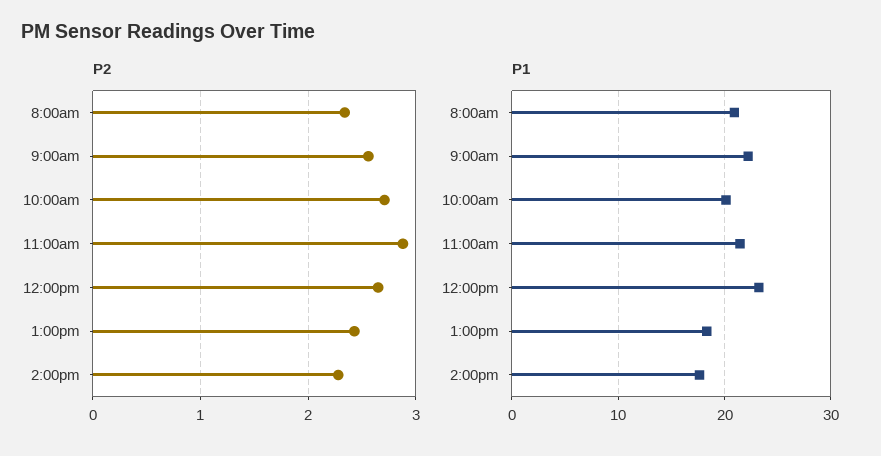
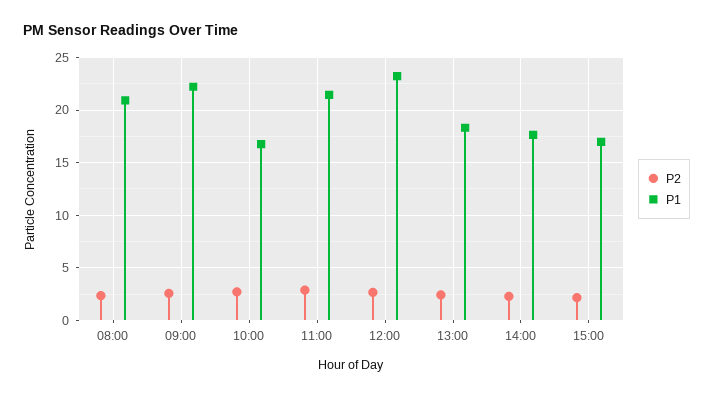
P1, 10:00am: 20 -> 17
P2, 15:00: none -> 2
P1, 15:00: none -> 17

